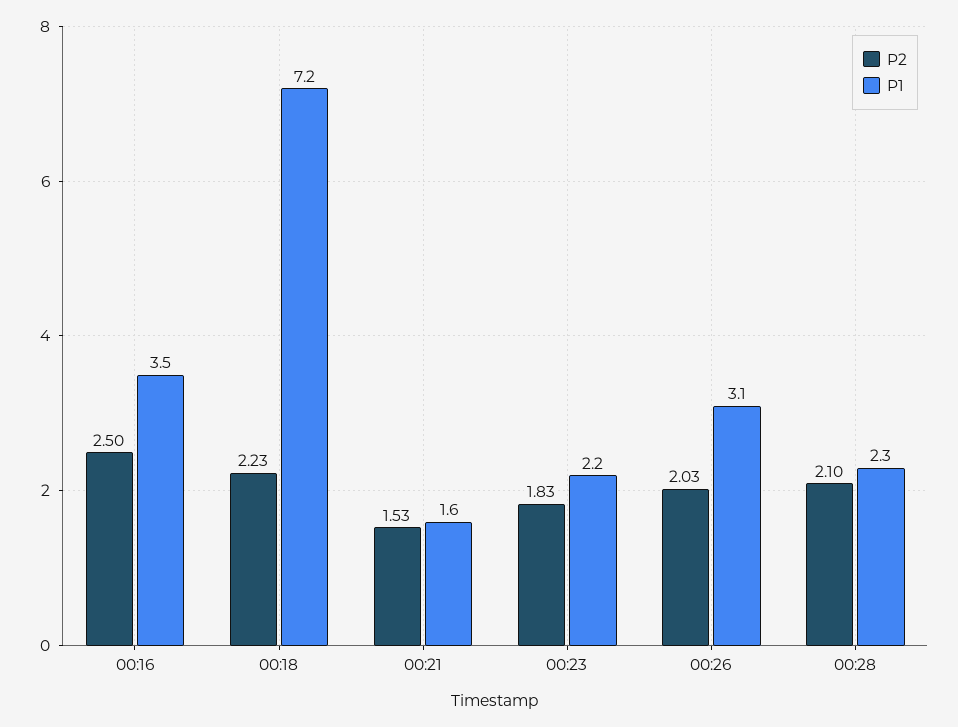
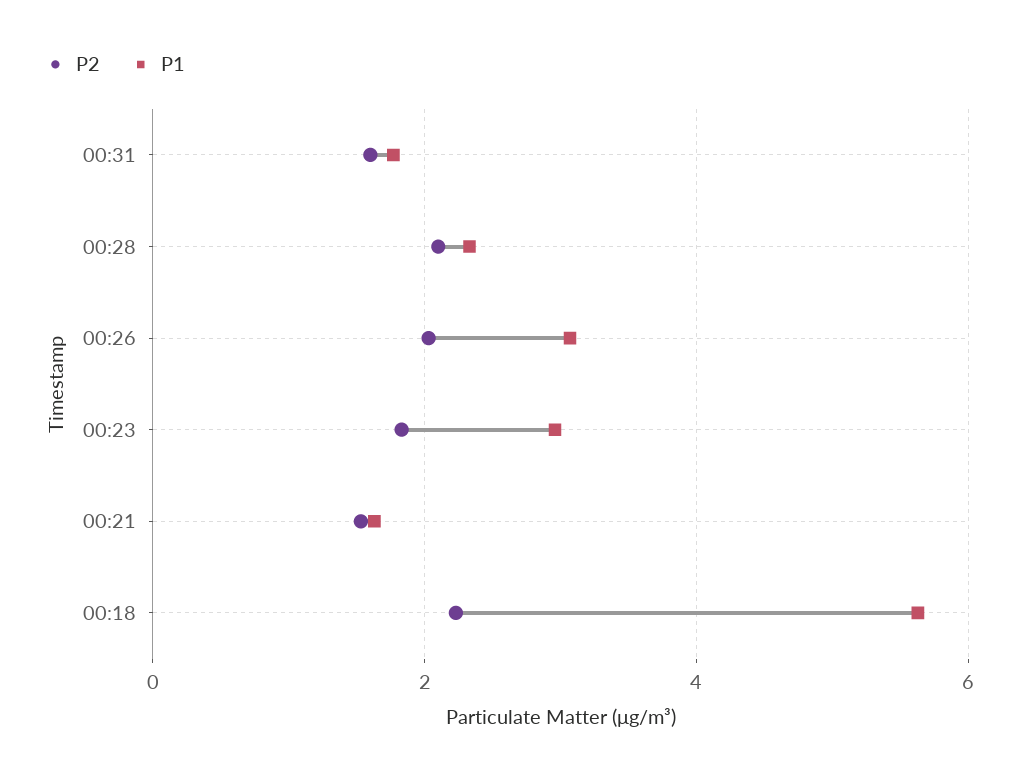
P2, 00:16: 2.5 -> none
P1, 00:16: 3.5 -> none
P1, 00:18: 7.2 -> 5.6
P1, 00:23: 2.2 -> 3
P2, 00:31: none -> 1.6
P1, 00:31: none -> 1.8

